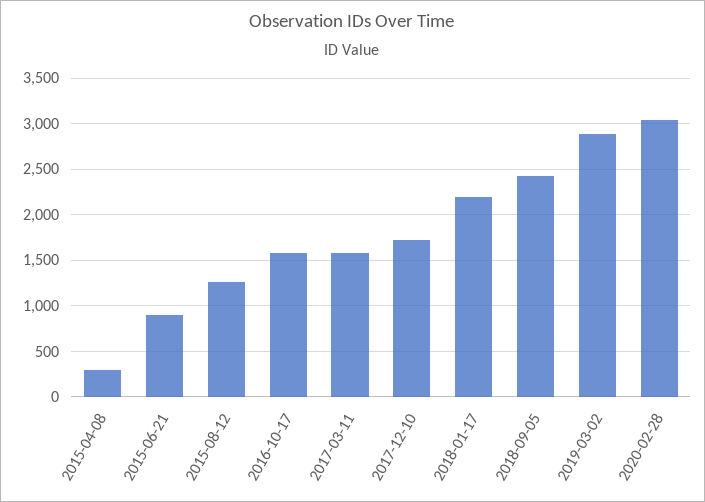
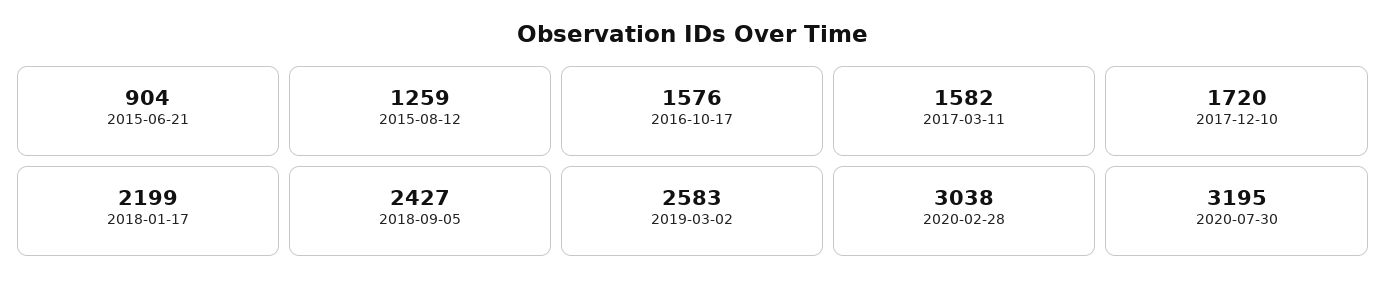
2015-04-08: 300 -> none
2019-03-02: 2900 -> 2583
2020-07-30: none -> 3195

